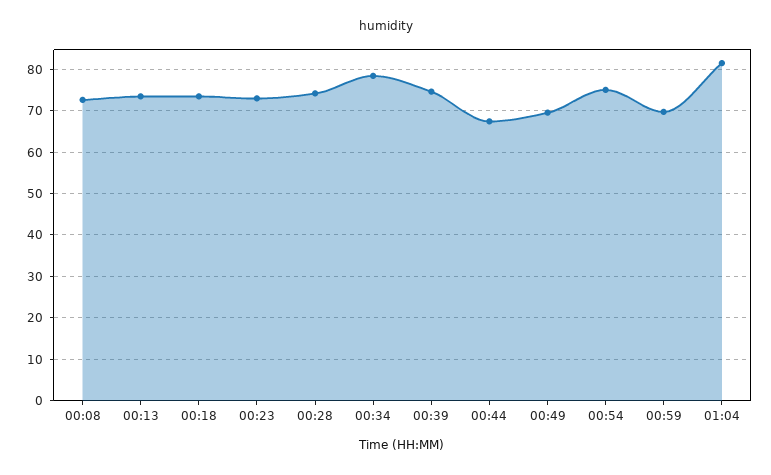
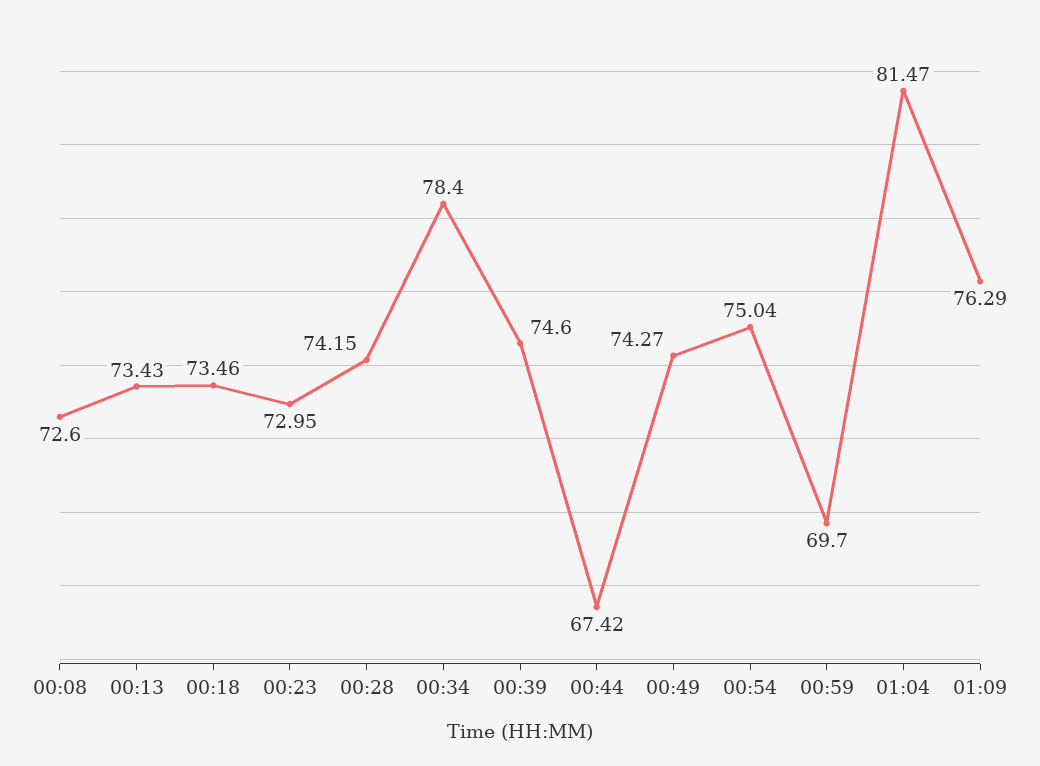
00:49: 70 -> 74.27
01:09: none -> 76.29

